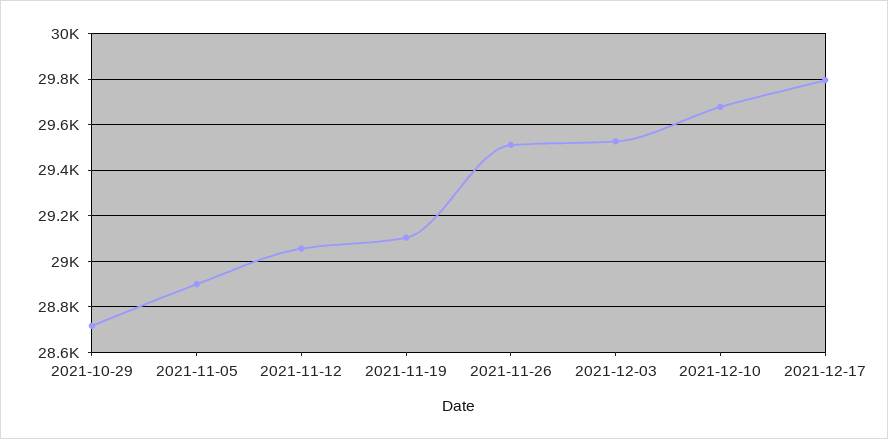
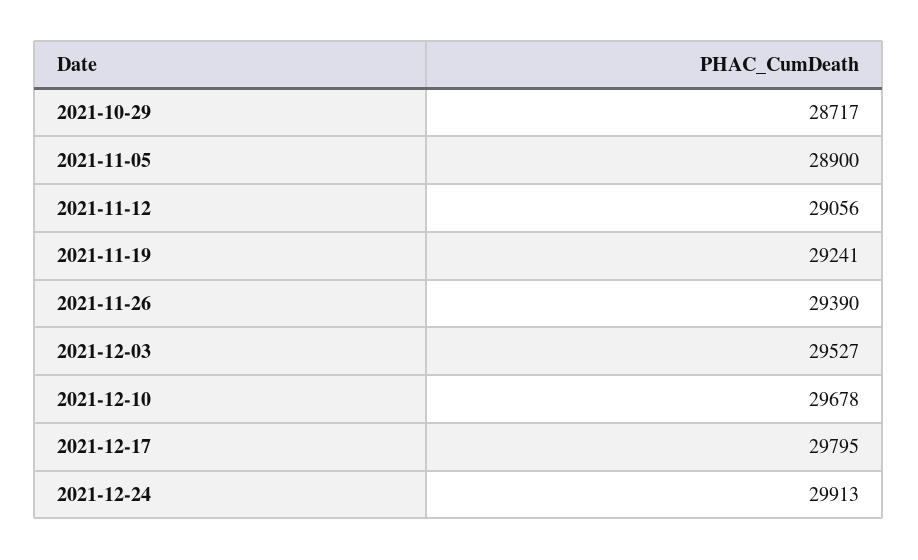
2021-11-19: 29100 -> 29241
2021-11-26: 29500 -> 29390
2021-12-24: none -> 29913

